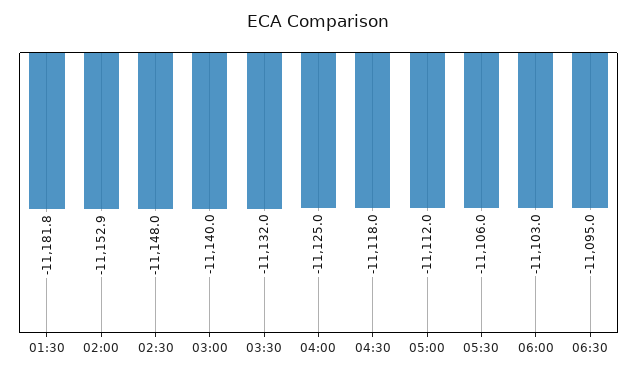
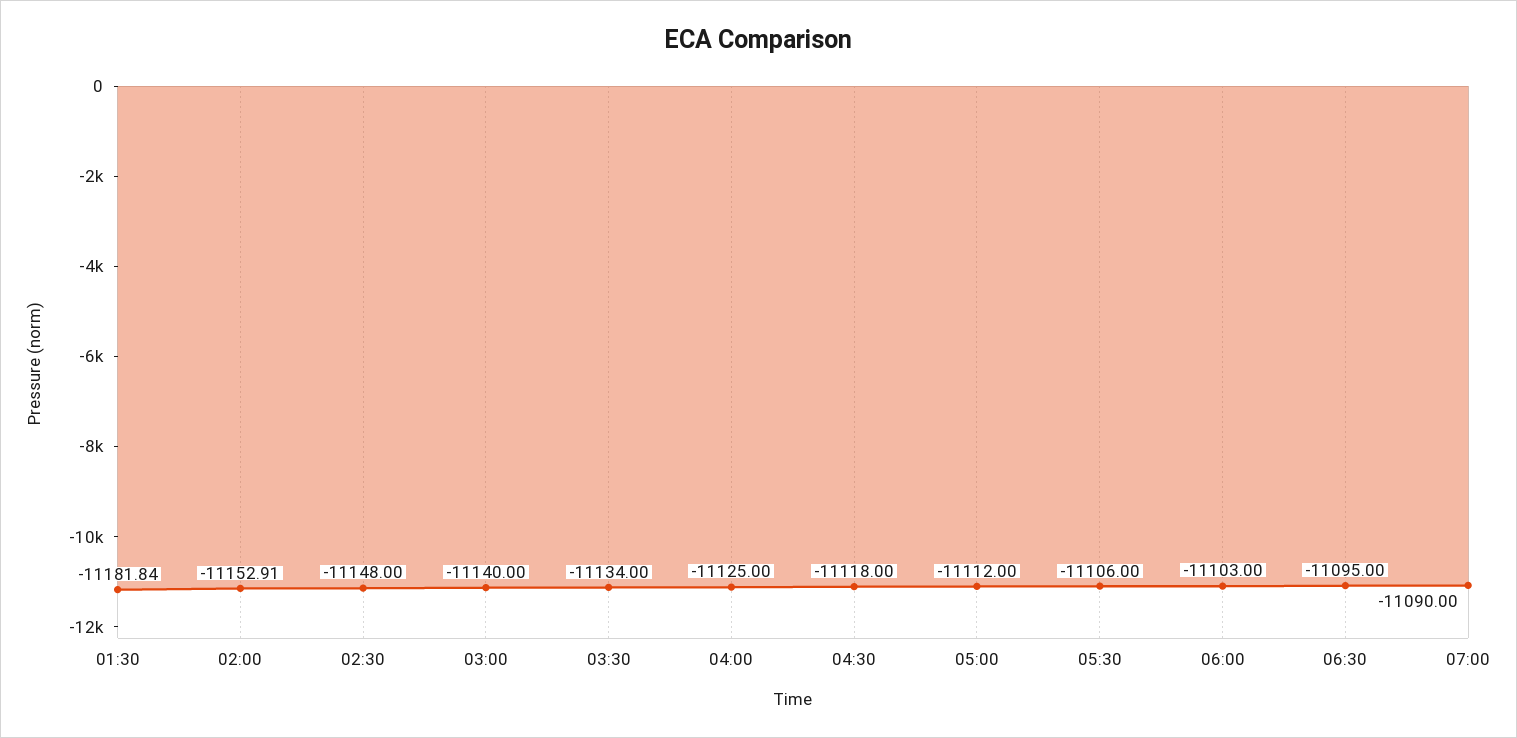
03:30: -11132 -> -11134
07:00: none -> -11090

